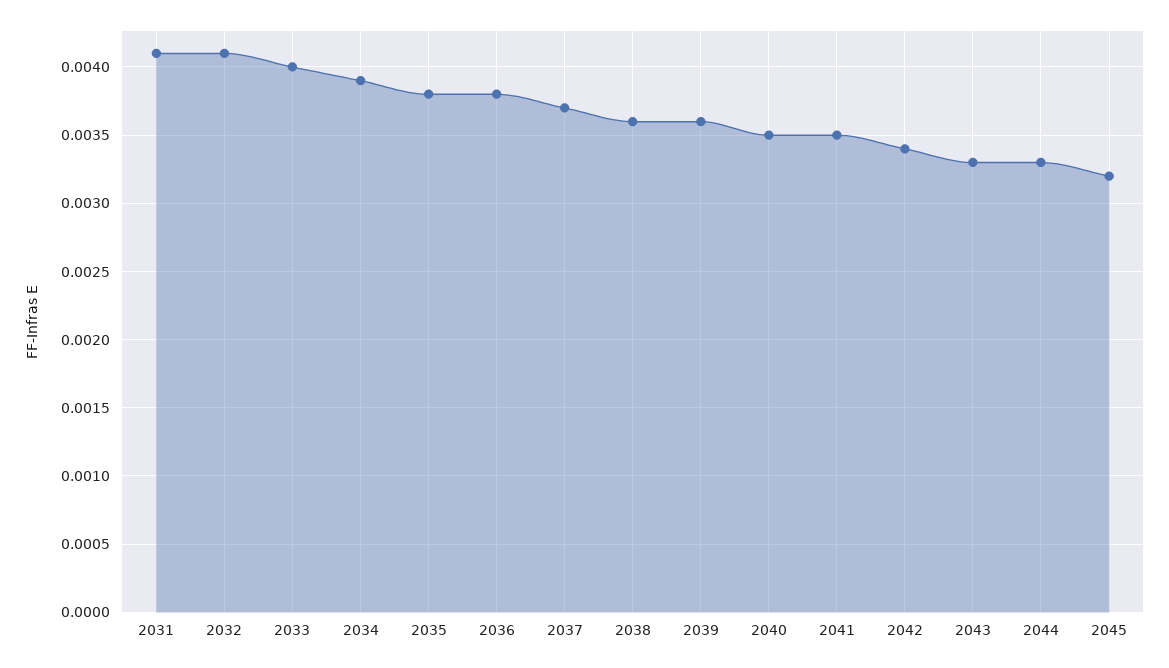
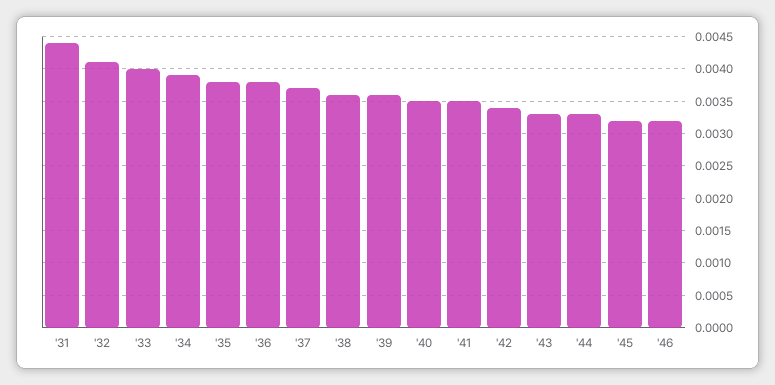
2031: 0.0041 -> 0.0044
'46: none -> 0.0032

